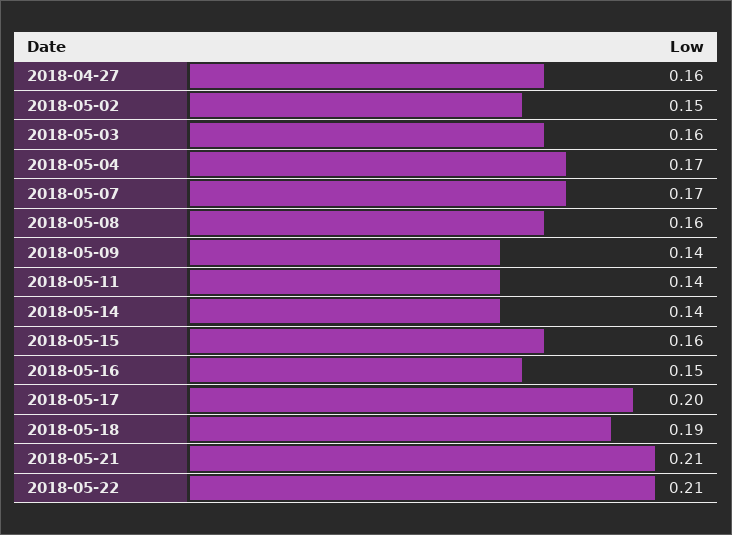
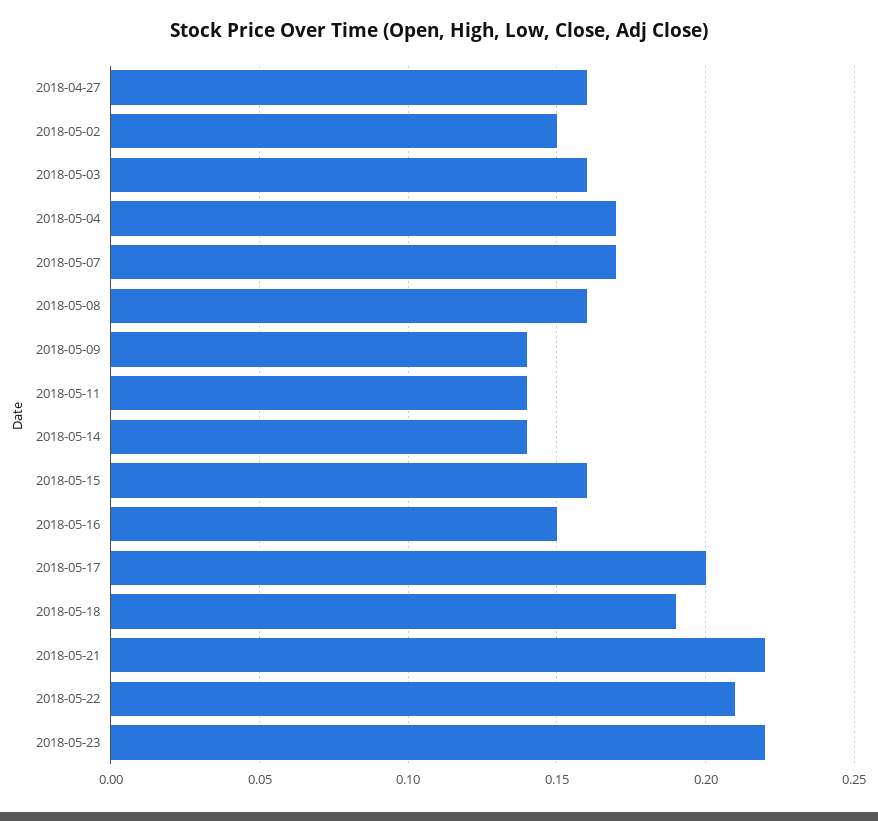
2018-05-21: 0.21 -> 0.22
2018-05-23: none -> 0.22

